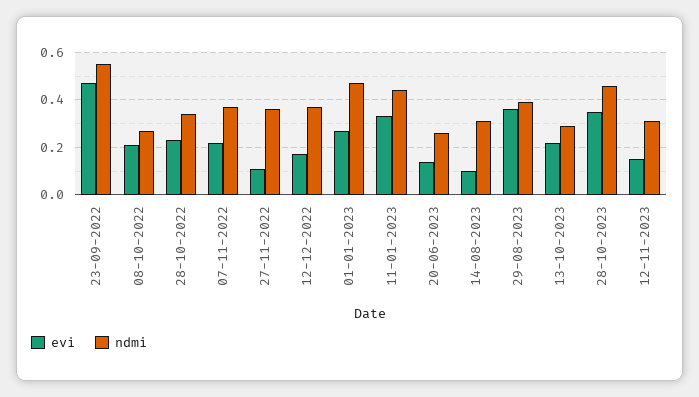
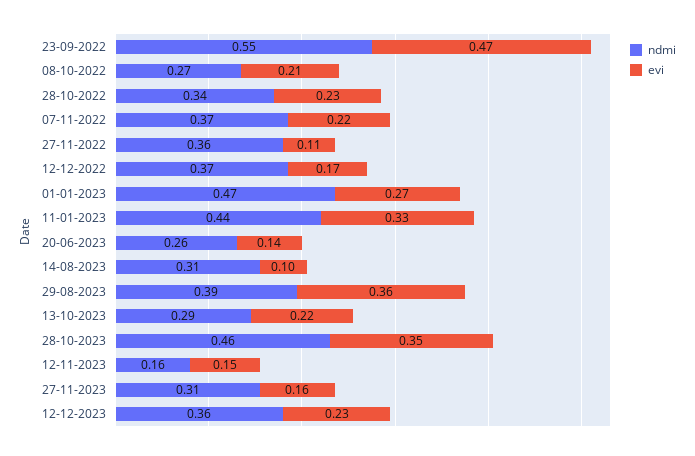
ndmi, 12-11-2023: 0.3 -> 0.16
ndmi, 27-11-2023: none -> 0.31
evi, 27-11-2023: none -> 0.16
ndmi, 12-12-2023: none -> 0.36
evi, 12-12-2023: none -> 0.23

